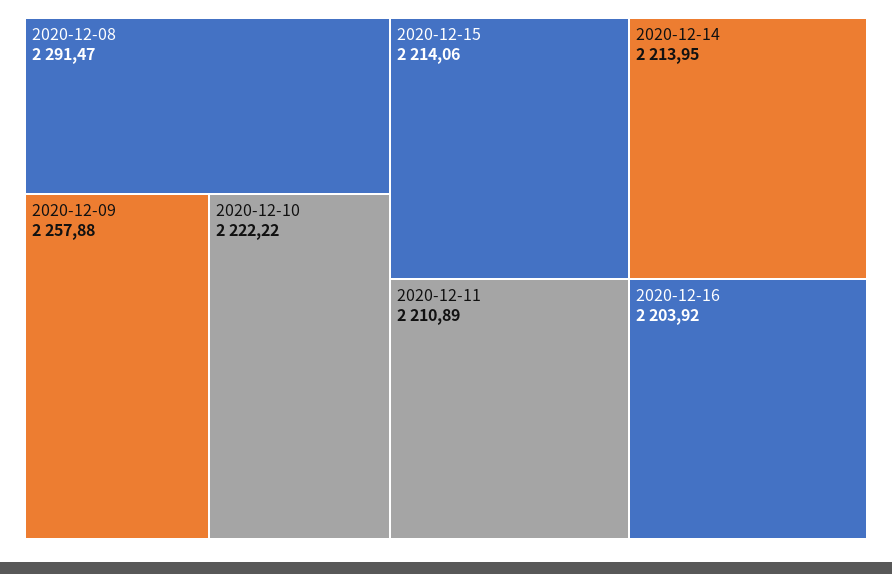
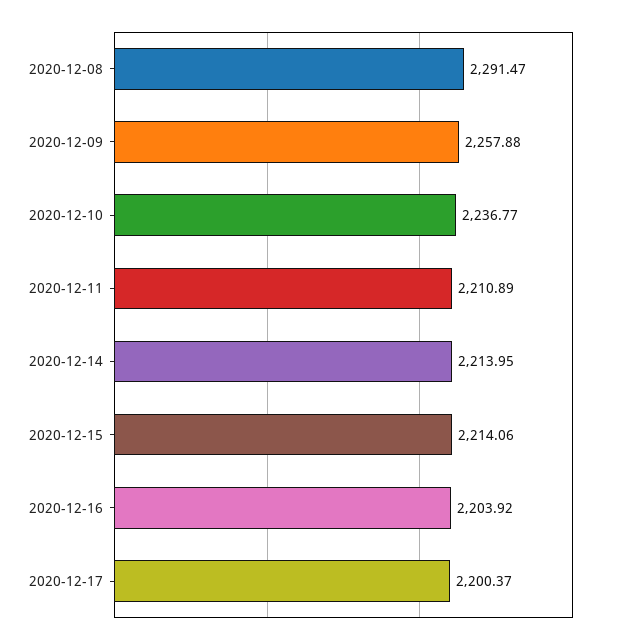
2020-12-10: 2222.22 -> 2236.77
2020-12-17: none -> 2200.37

